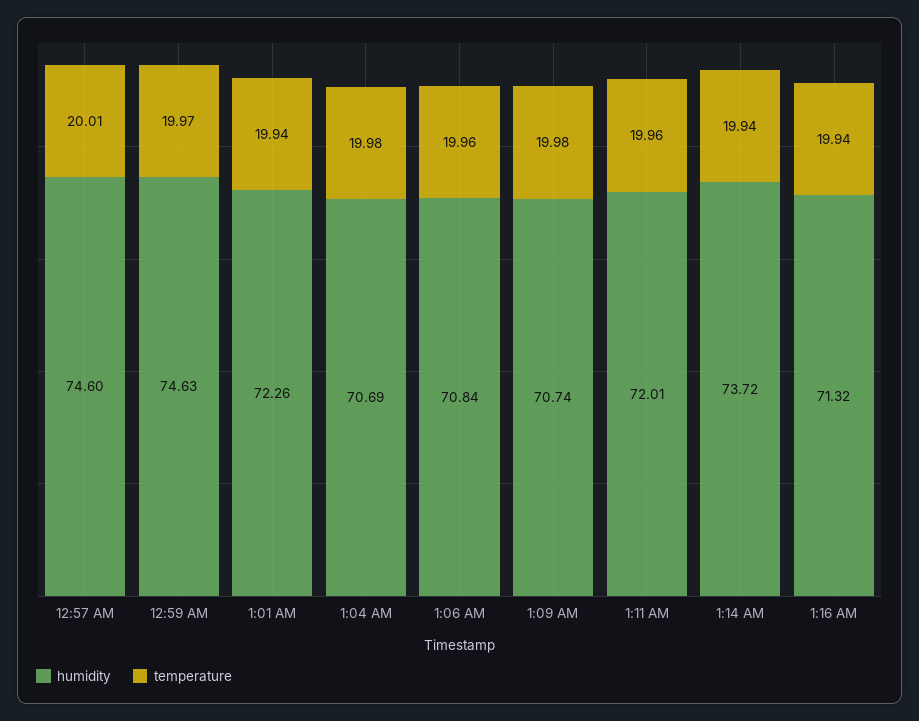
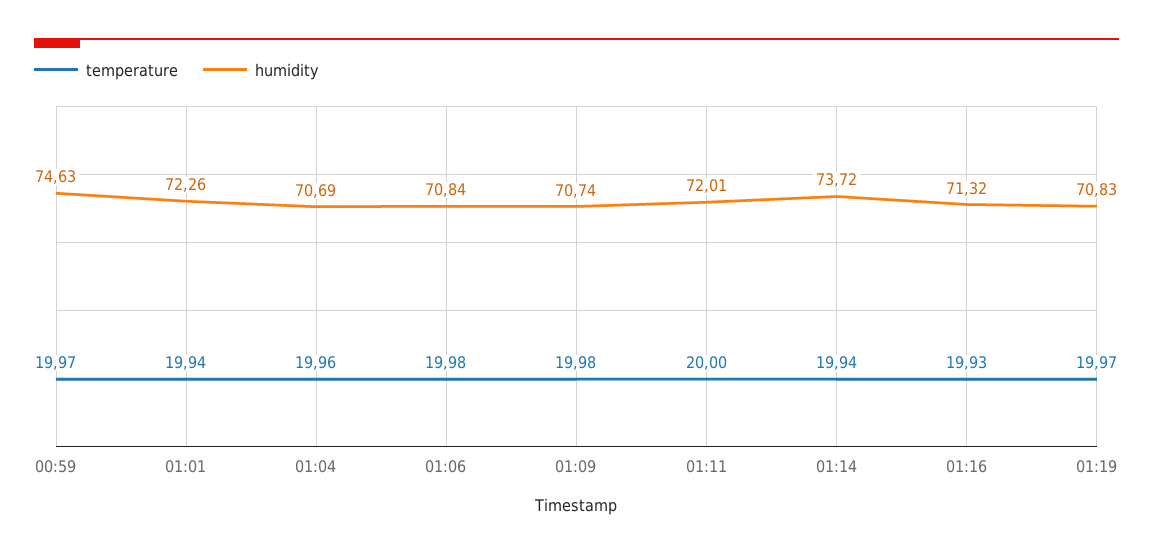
humidity, 12:57 AM: 74.6 -> none
temperature, 12:57 AM: 20.01 -> none
temperature, 1:04 AM: 19.98 -> 19.96
temperature, 1:06 AM: 19.96 -> 19.98
temperature, 1:11 AM: 19.96 -> 20
temperature, 1:16 AM: 19.94 -> 19.93
temperature, 01:19: none -> 19.97
humidity, 01:19: none -> 70.83

